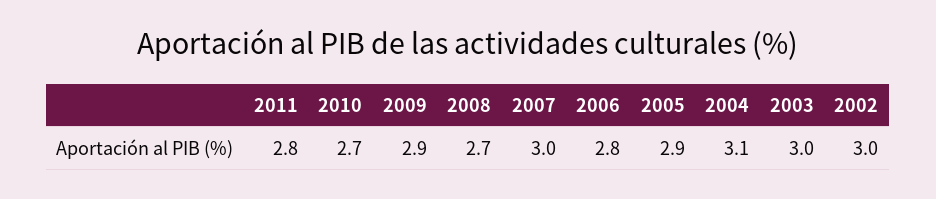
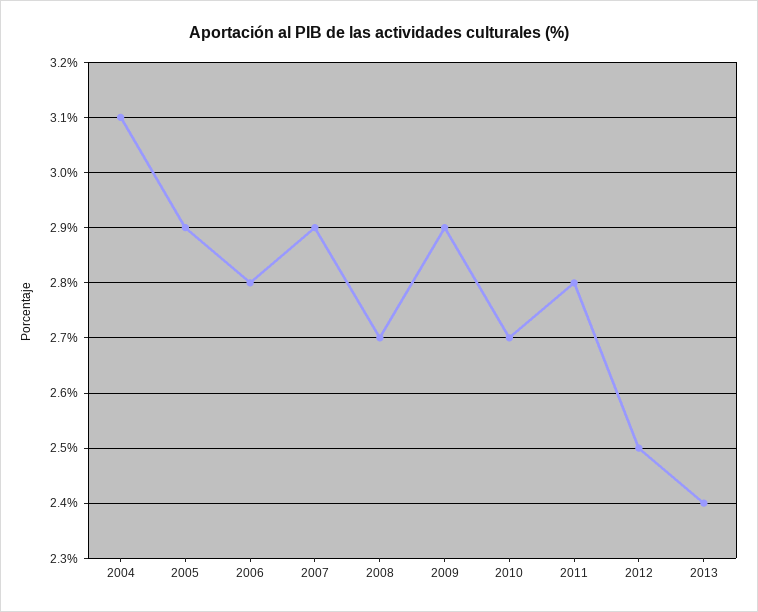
2007: 3 -> 2.9
2003: 3 -> none
2002: 3 -> none
2012: none -> 2.5
2013: none -> 2.4

